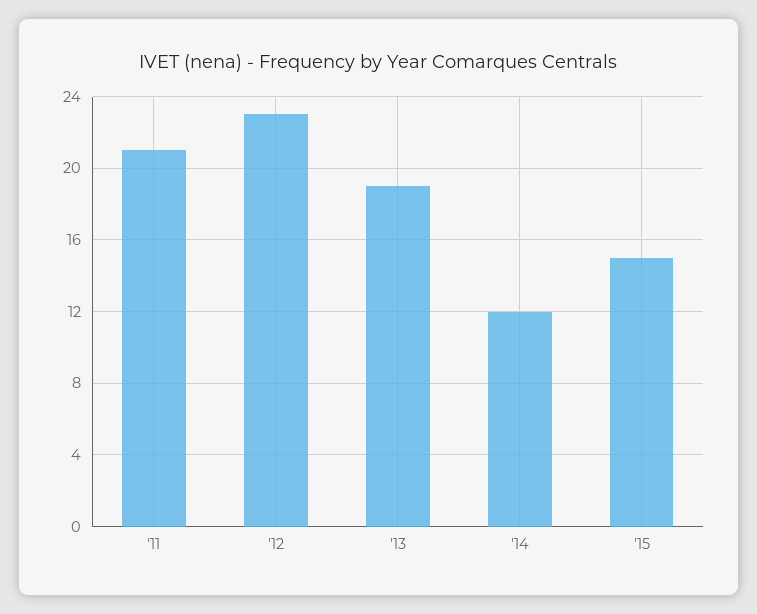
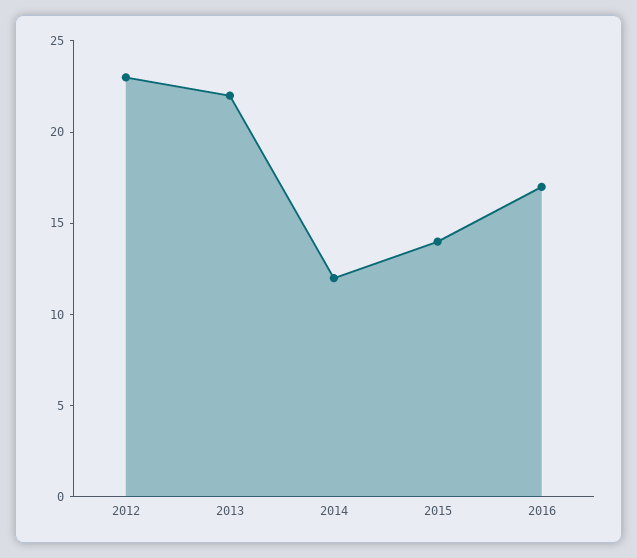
'11: 21 -> none
'13: 19 -> 22
'15: 15 -> 14
2016: none -> 17

